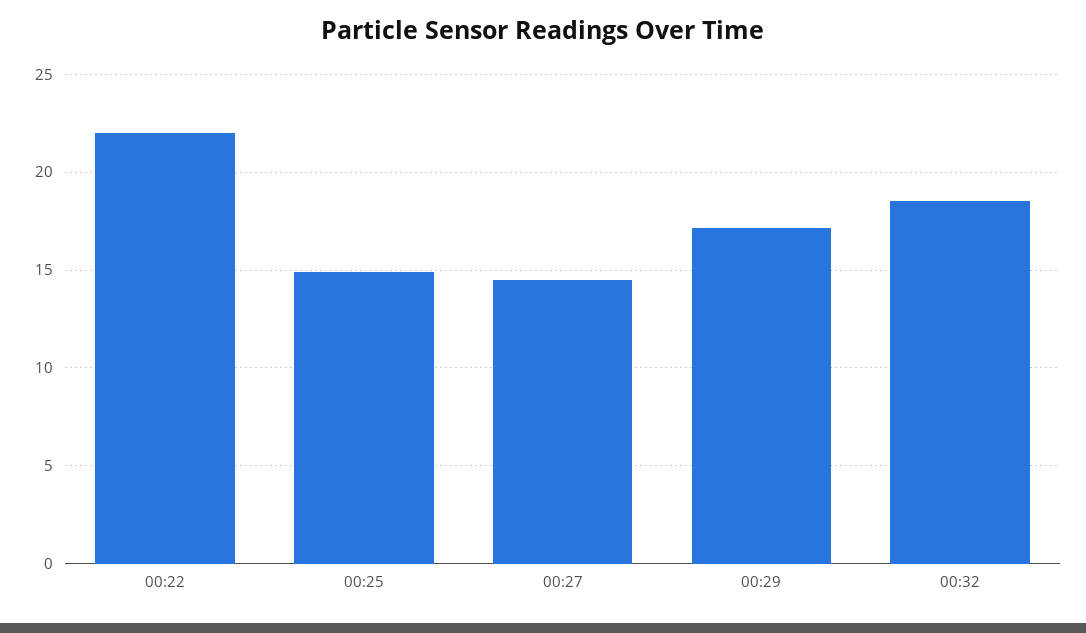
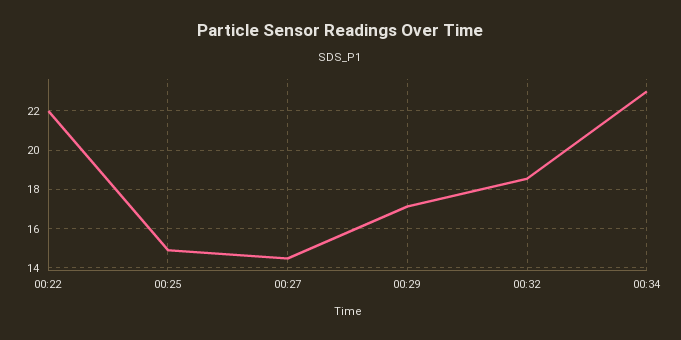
00:34: none -> 23

